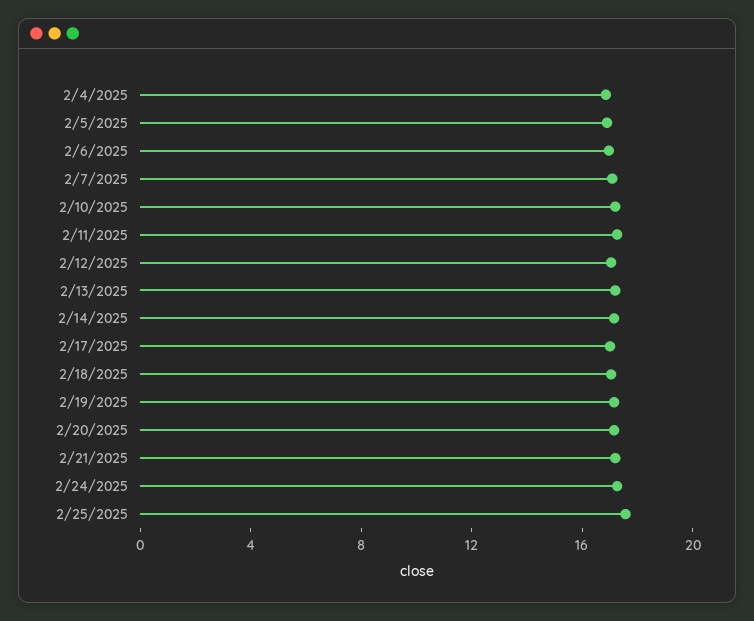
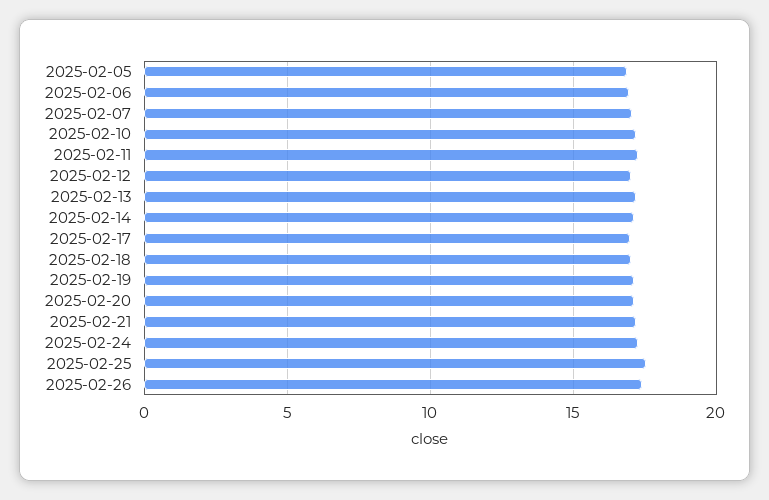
2/4/2025: 17 -> none
2025-02-26: none -> 17.5

